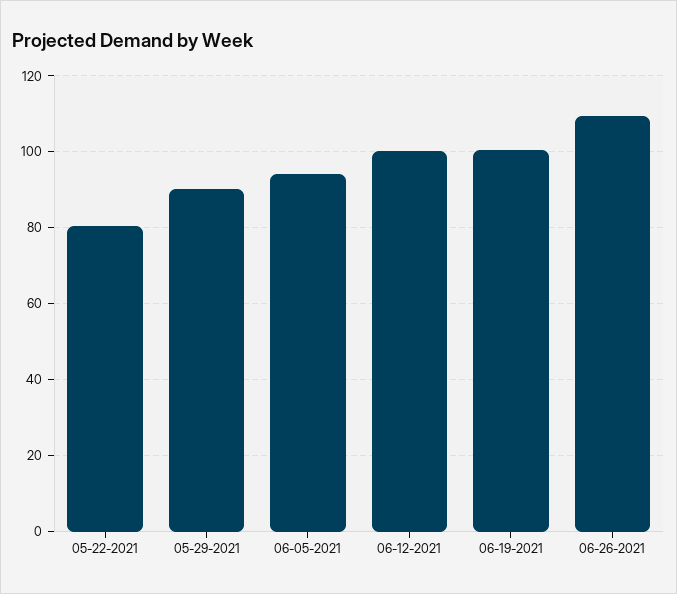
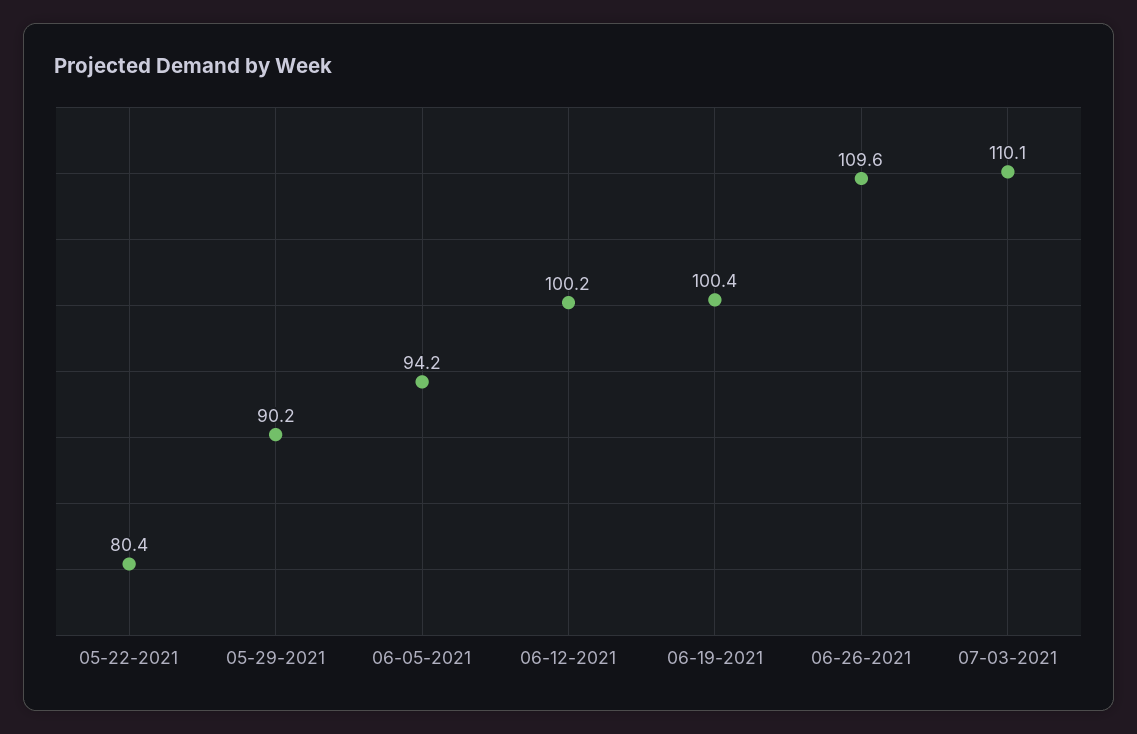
07-03-2021: none -> 110.1

